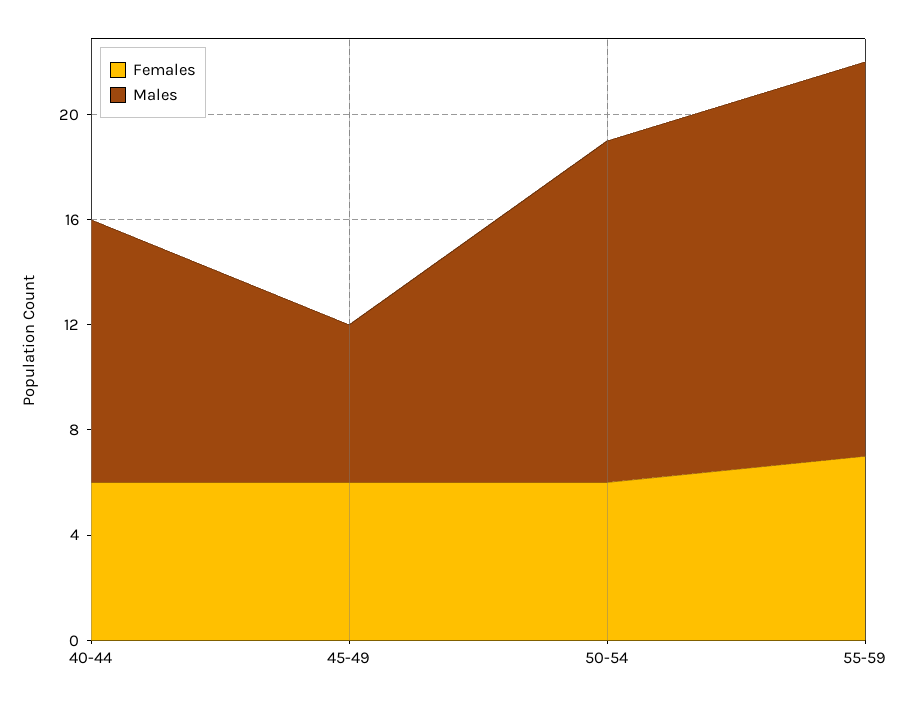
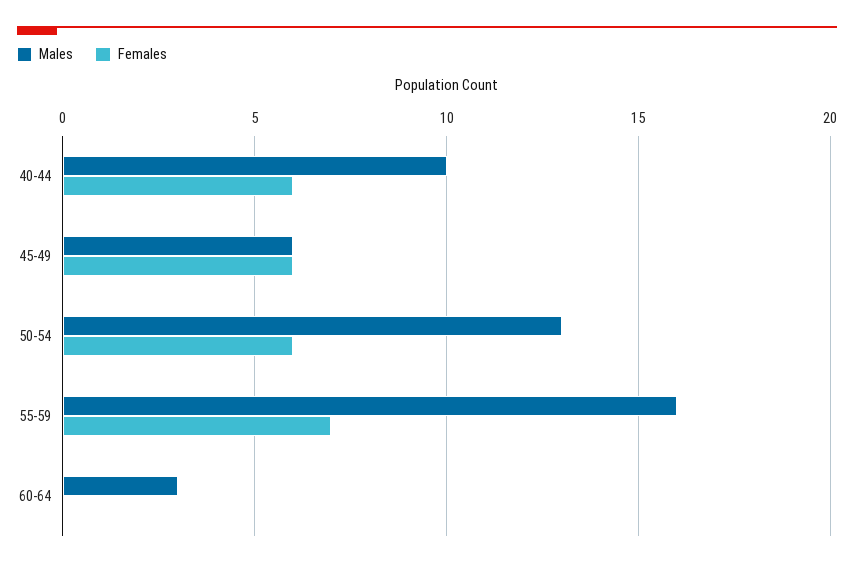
Males, 55-59: 15 -> 16
Males, 60-64: none -> 3
Females, 60-64: none -> 0

